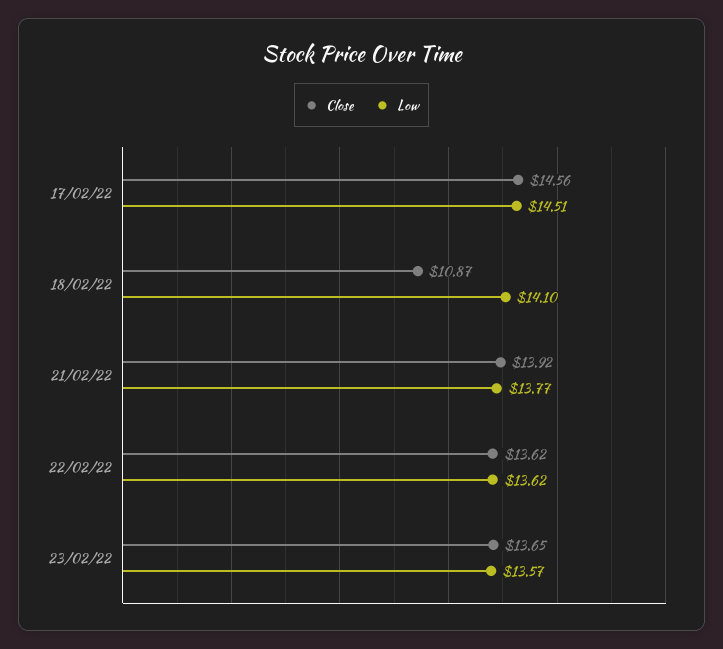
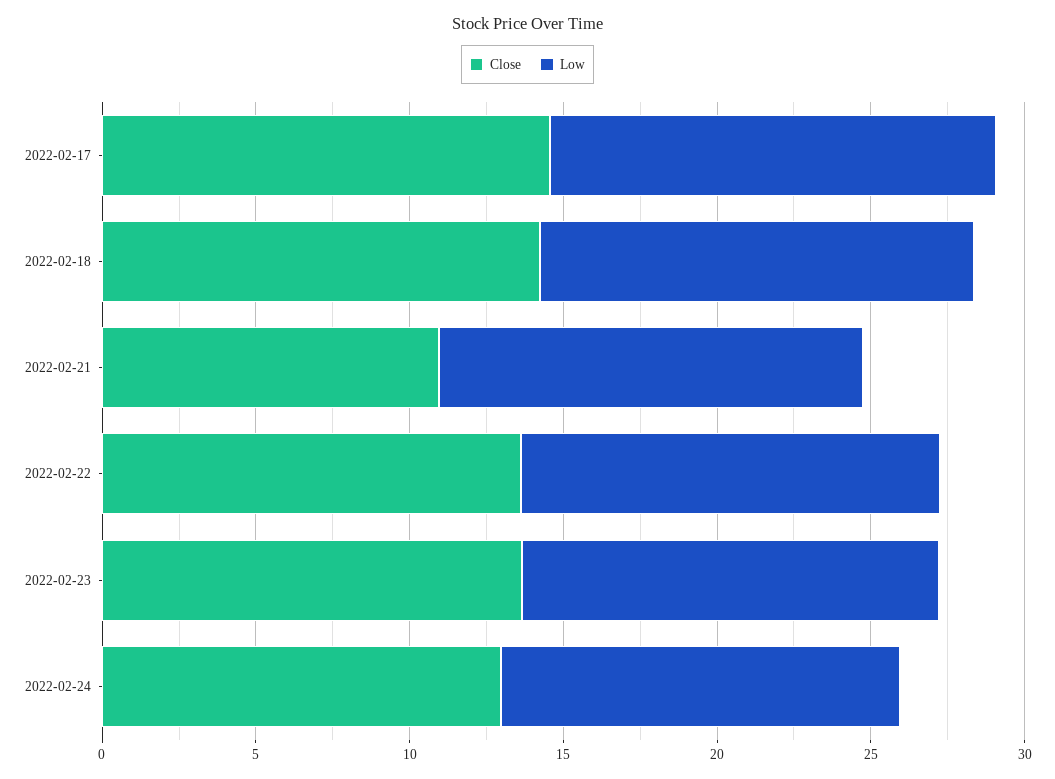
Close, 18/02/22: 10.87 -> 14
Close, 21/02/22: 13.92 -> 11
Close, 2022-02-24: none -> 13
Low, 2022-02-24: none -> 13

